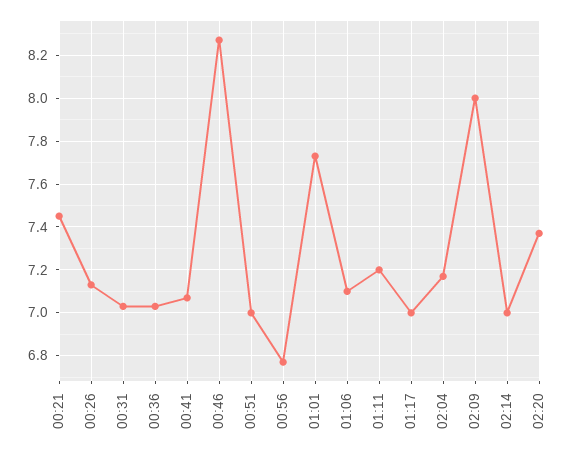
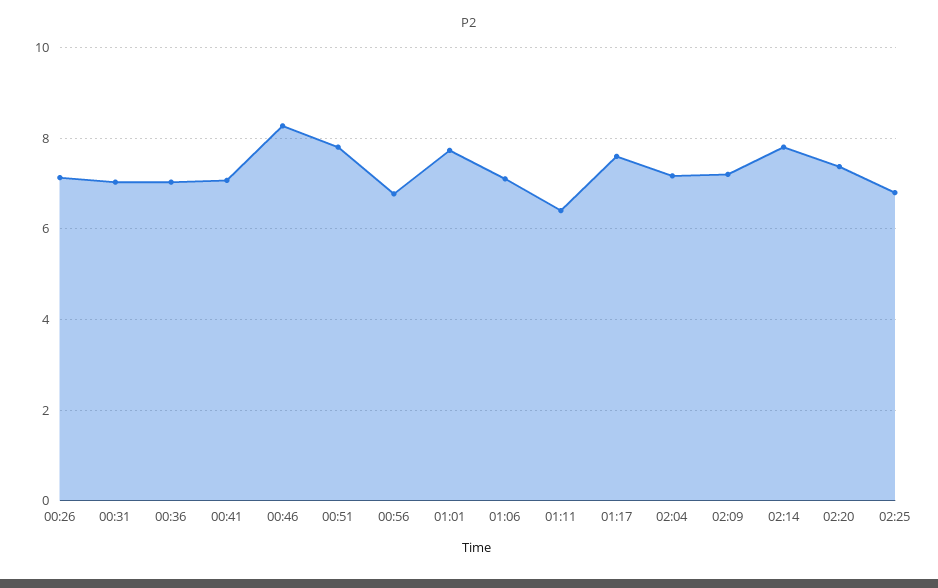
00:21: 7.45 -> none
00:51: 7 -> 7.8
01:11: 7.2 -> 6.4
01:17: 7 -> 7.6
02:09: 8 -> 7.2
02:14: 7 -> 7.8
02:25: none -> 6.8

